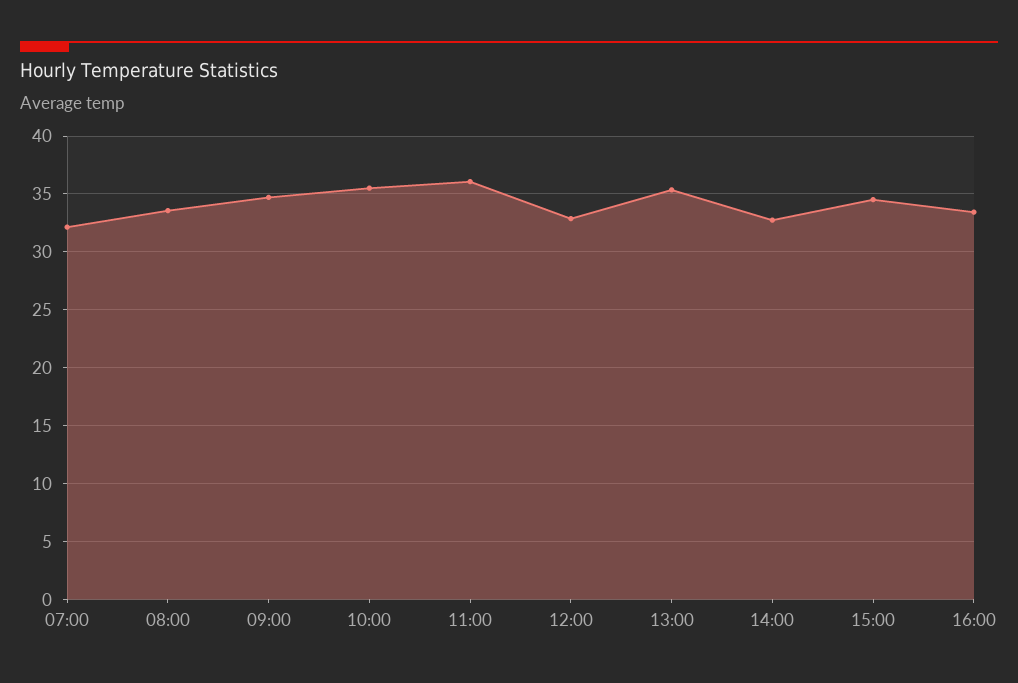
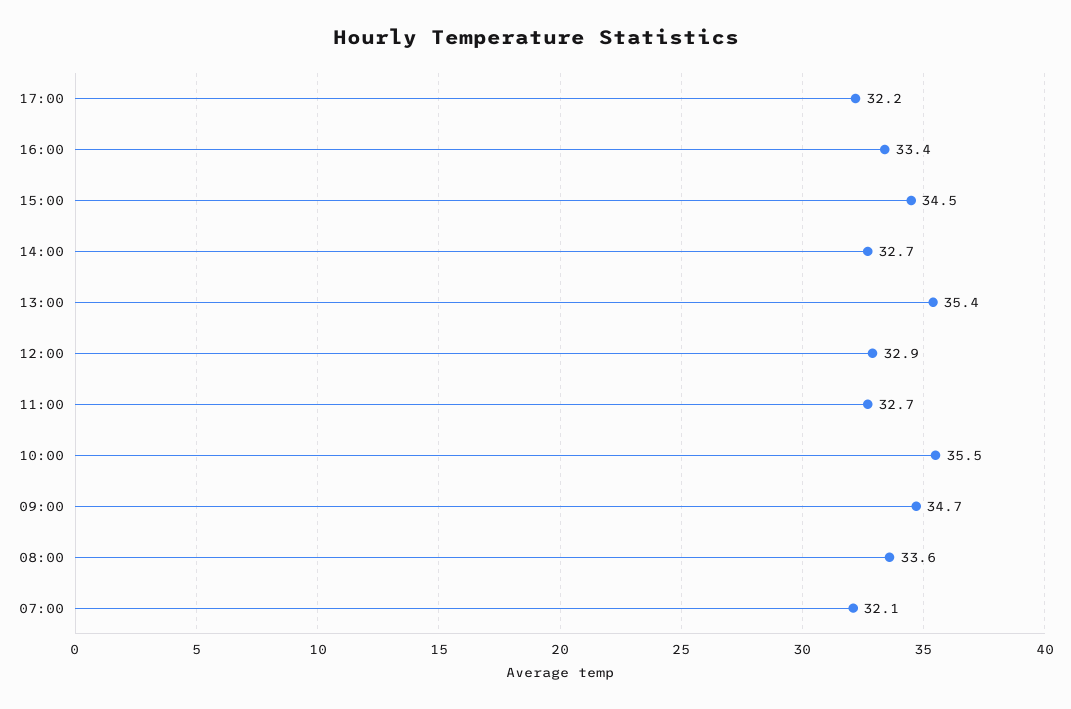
11:00: 36 -> 32.7
17:00: none -> 32.2

